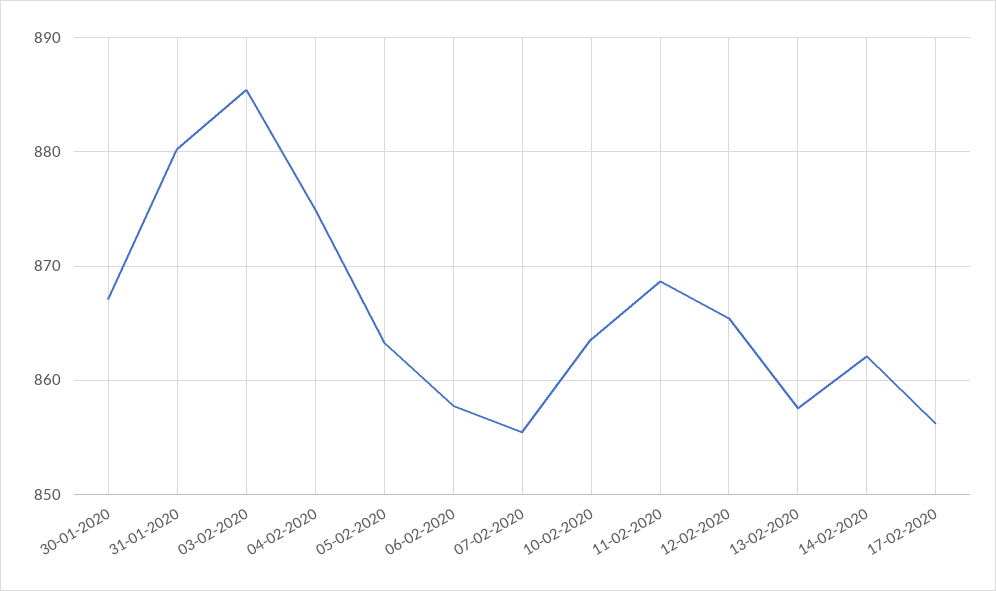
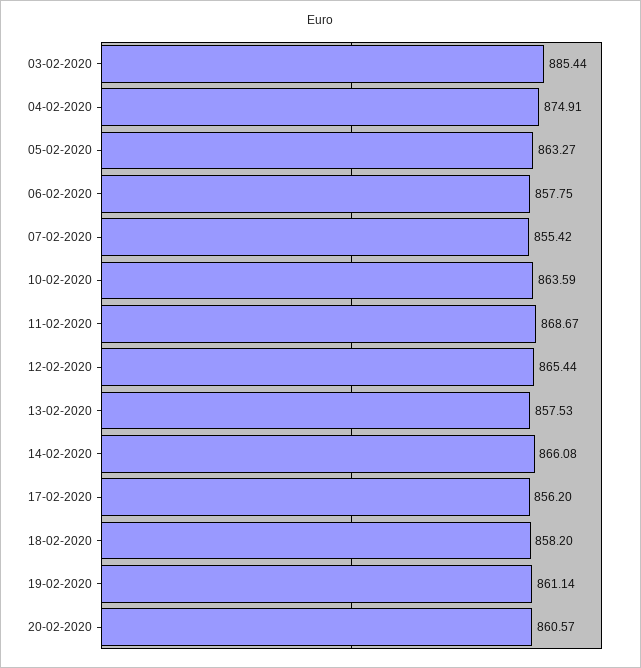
30-01-2020: 867 -> none
31-01-2020: 880 -> none
14-02-2020: 862 -> 866.08
18-02-2020: none -> 858.2
19-02-2020: none -> 861.14
20-02-2020: none -> 860.57

